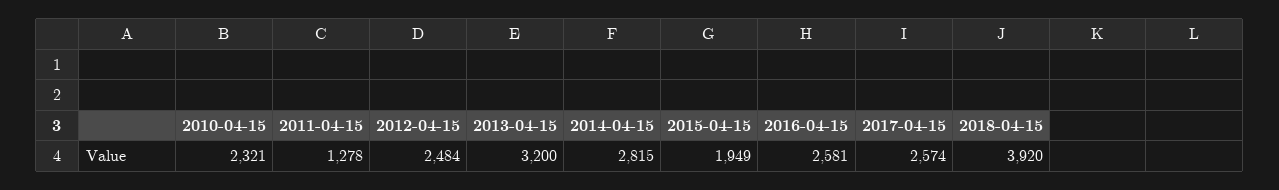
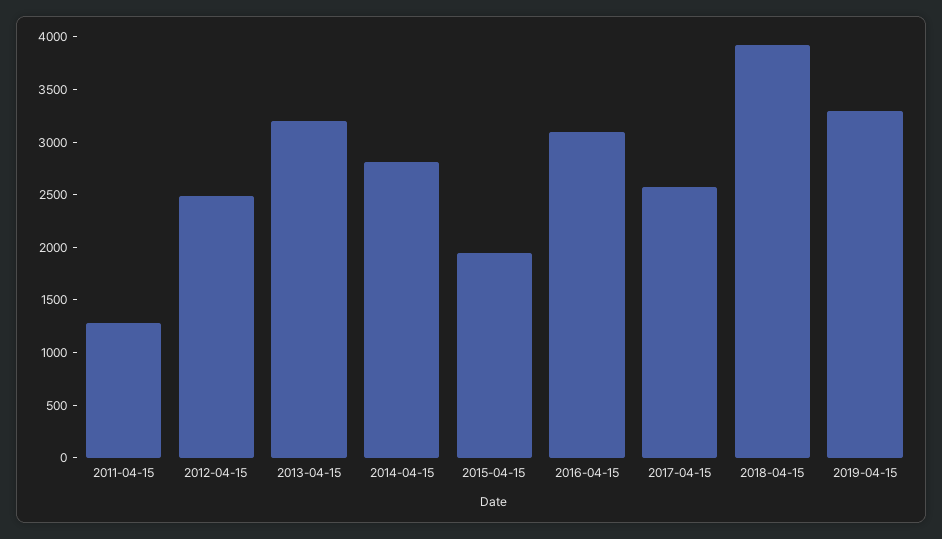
2010-04-15: 2321 -> none
2016-04-15: 2581 -> 3100
2019-04-15: none -> 3300

